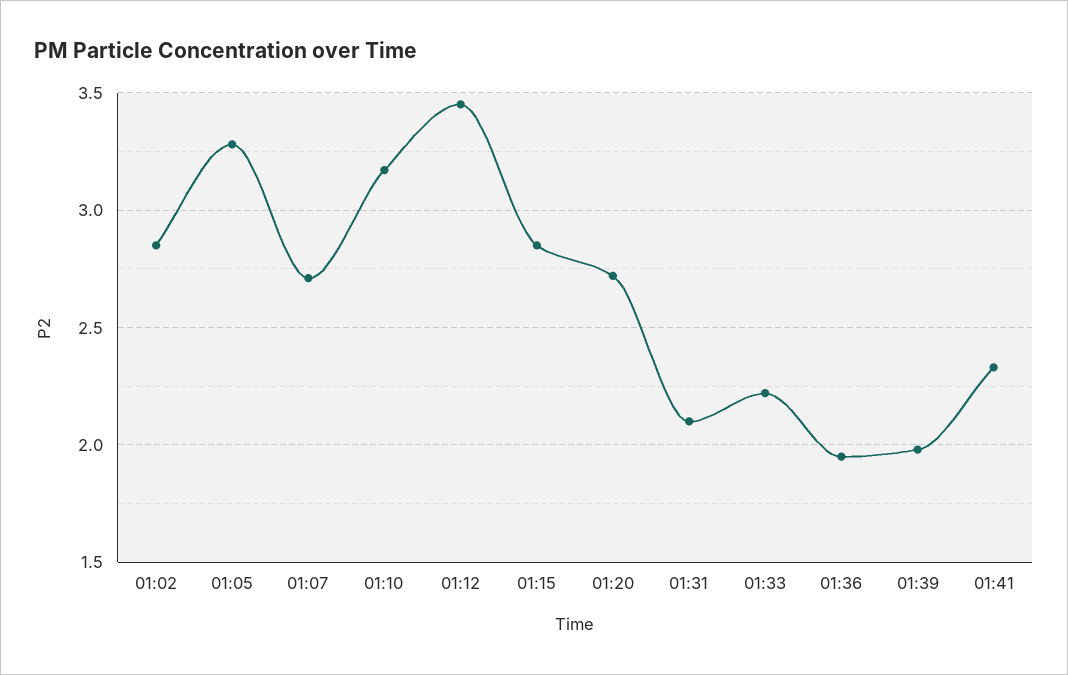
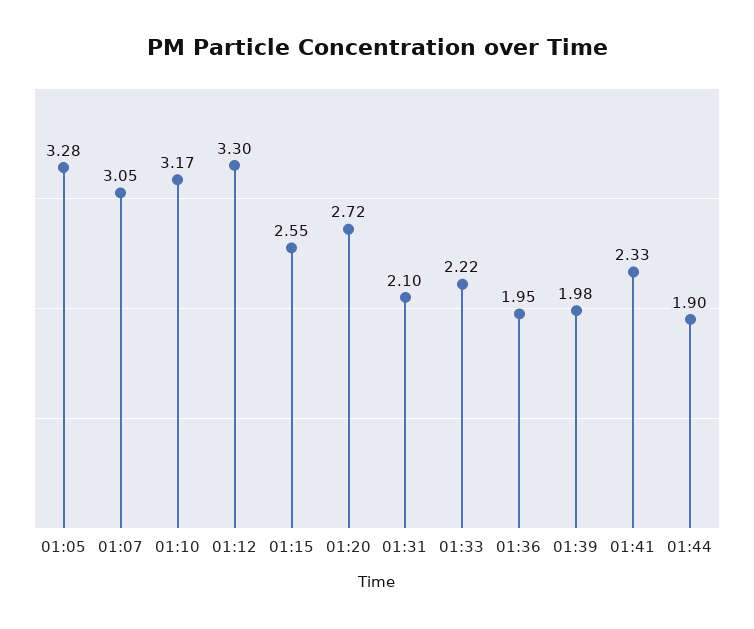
01:02: 2.85 -> none
01:07: 2.7 -> 3.05
01:12: 3.45 -> 3.3
01:15: 2.85 -> 2.55
01:44: none -> 1.9

